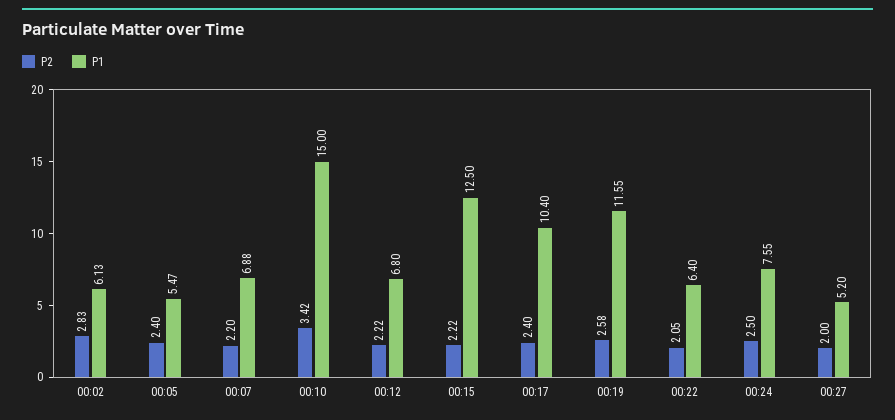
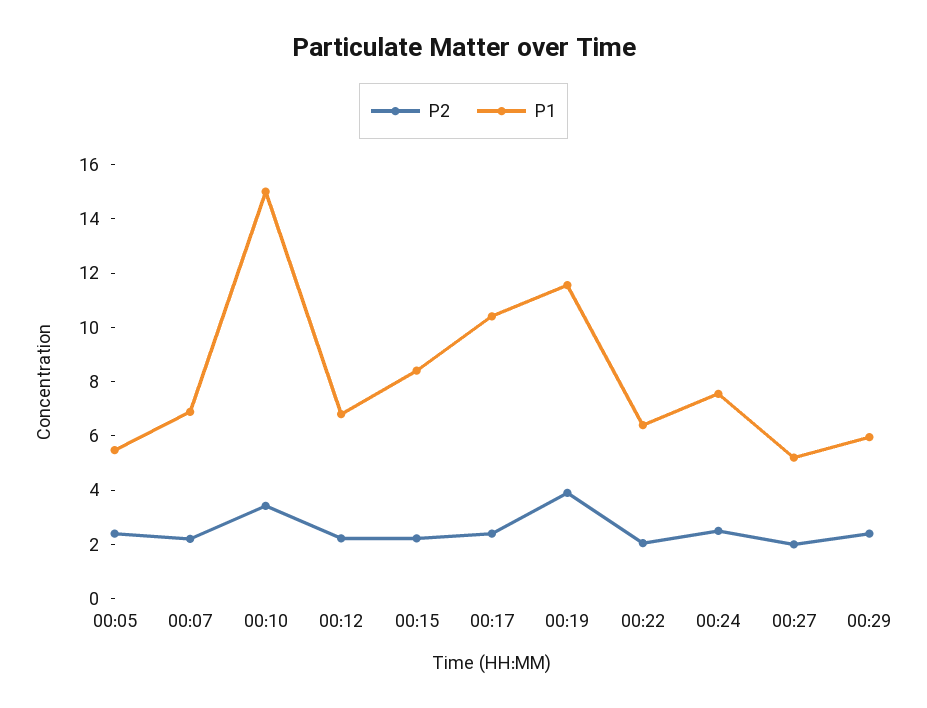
P2, 00:02: 2.83 -> none
P1, 00:02: 6.13 -> none
P1, 00:15: 12.5 -> 8.5
P2, 00:19: 2.58 -> 4
P2, 00:29: none -> 2.5
P1, 00:29: none -> 6

